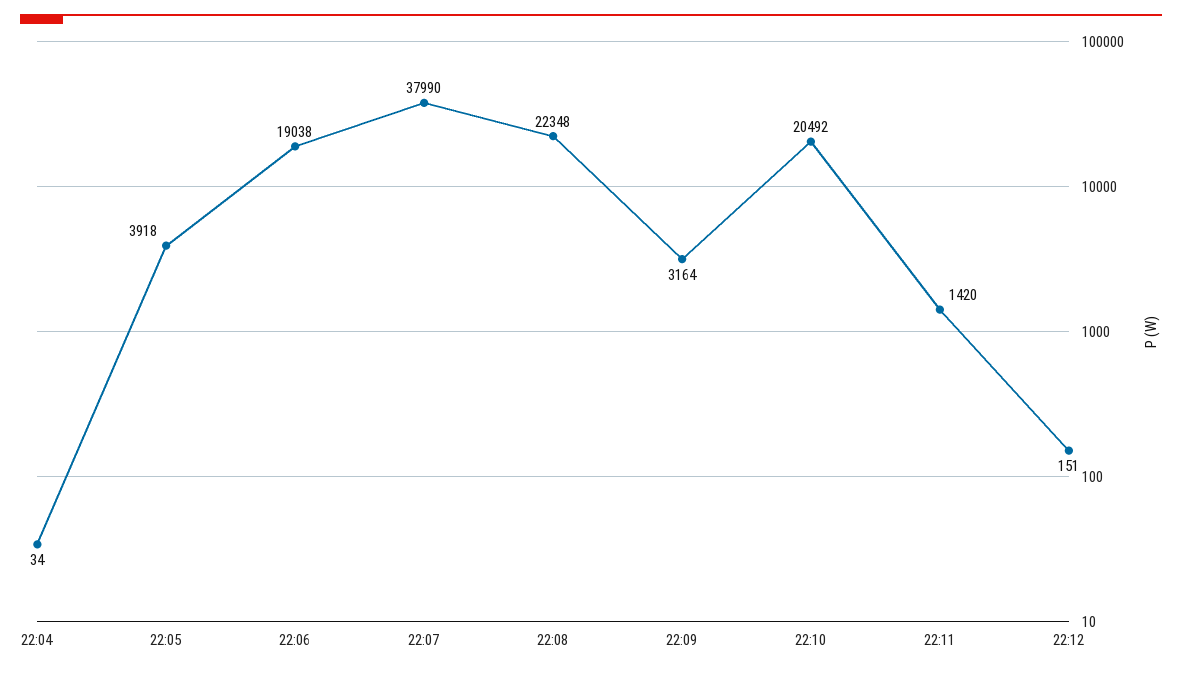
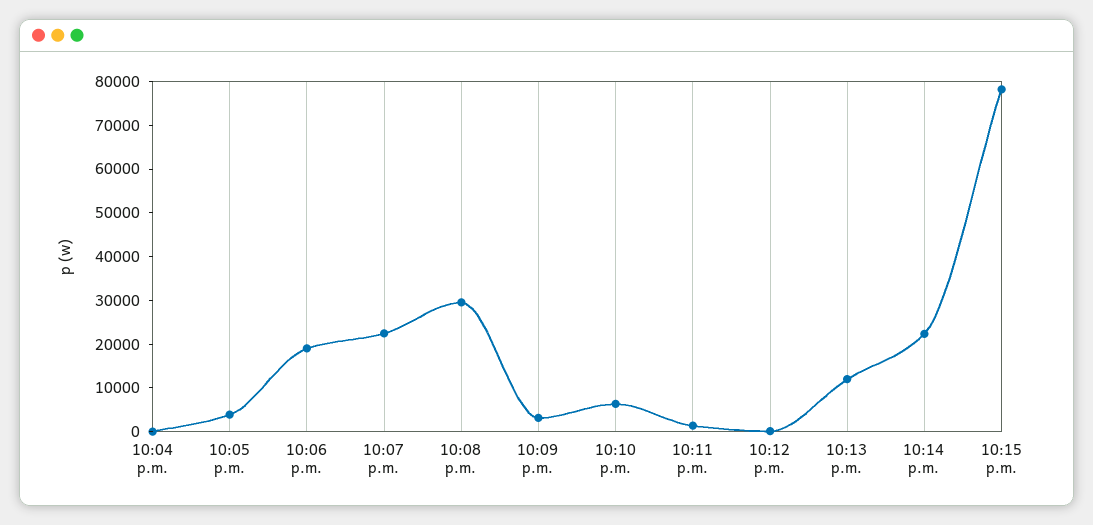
22:07: 37990 -> 22000
22:08: 22348 -> 30000
22:10: 20492 -> 6000
10:13 p.m.: none -> 12000
10:14 p.m.: none -> 22000
10:15 p.m.: none -> 78000

